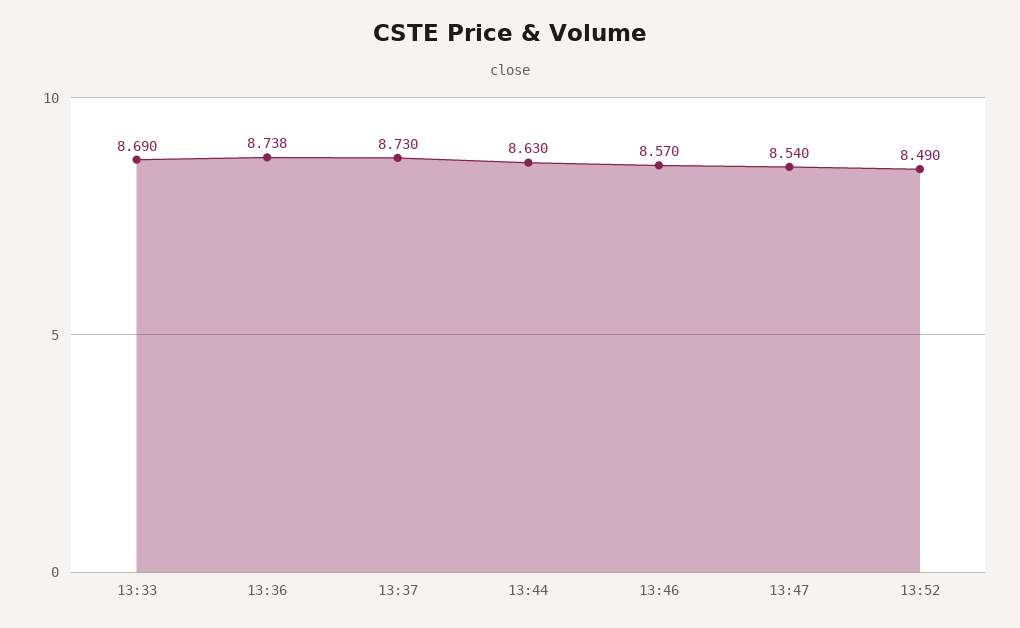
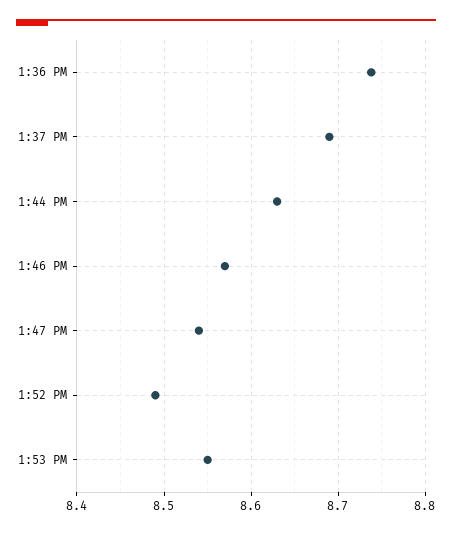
13:33: 8.69 -> none
13:37: 8.73 -> 8.69
1:53 PM: none -> 8.55

